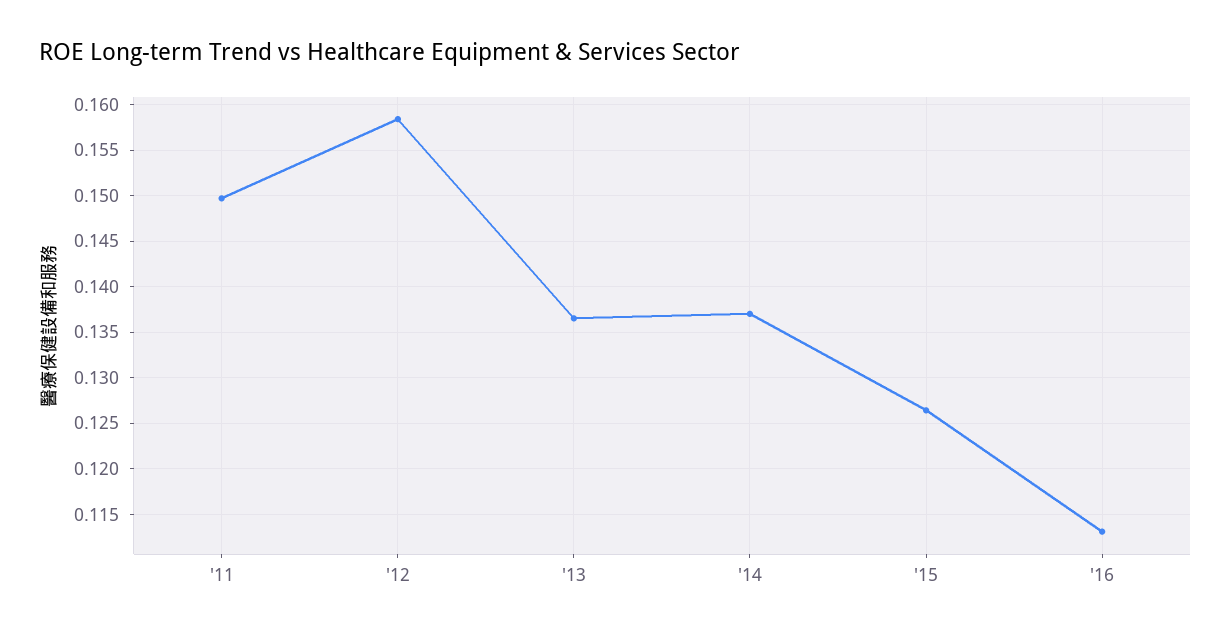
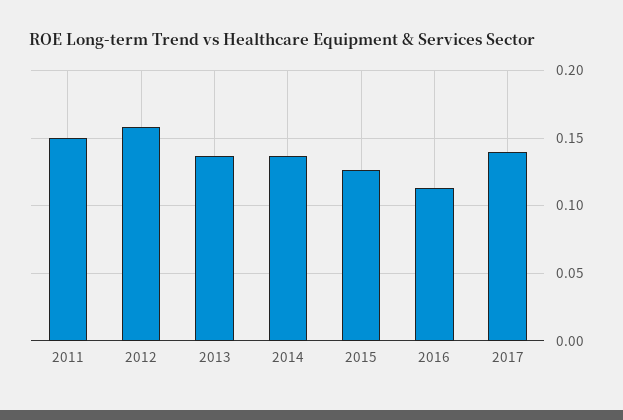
2017: none -> 0.14

